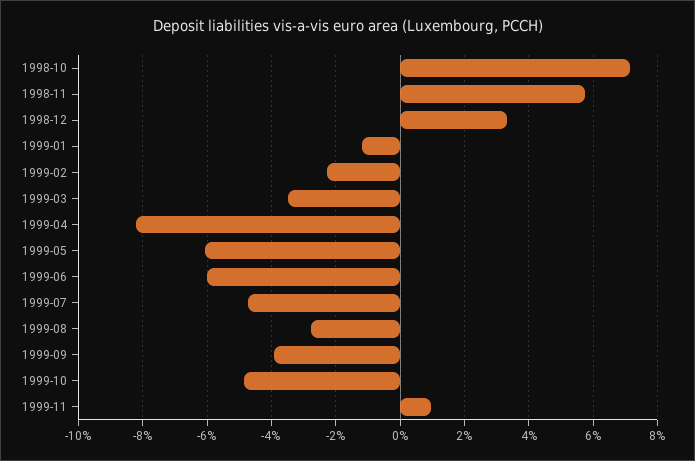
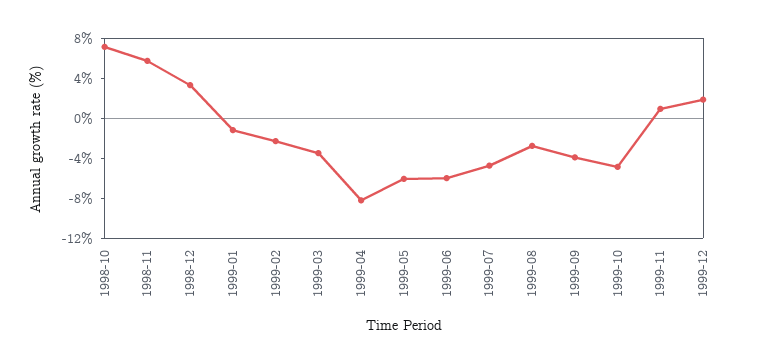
1999-12: none -> 2

